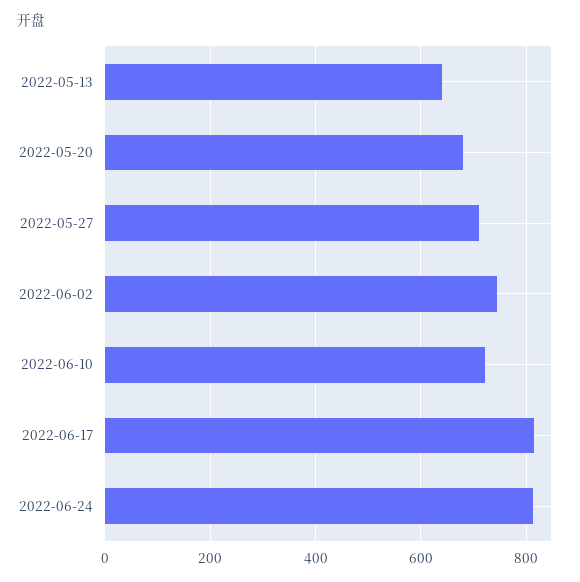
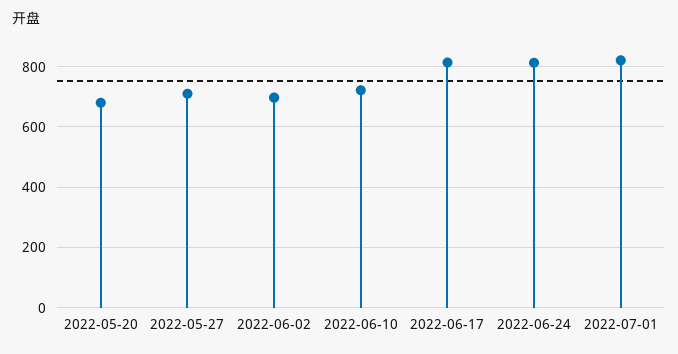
2022-05-13: 640 -> none
2022-06-02: 740 -> 700
2022-07-01: none -> 820

